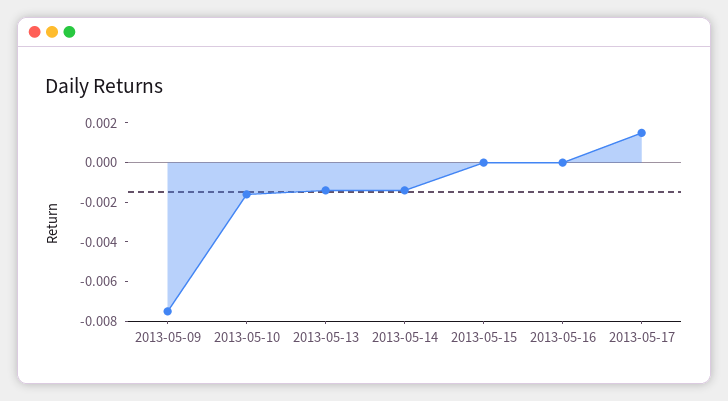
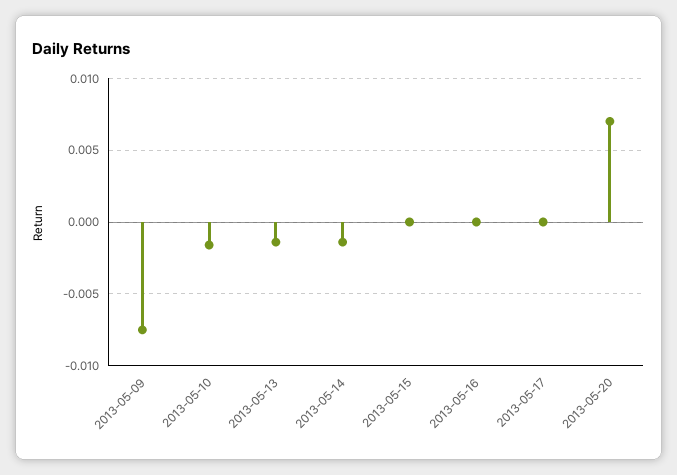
2013-05-17: 0.0015 -> 0
2013-05-20: none -> 0.007

